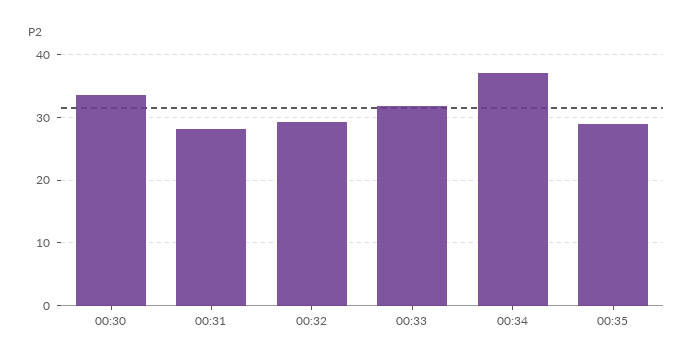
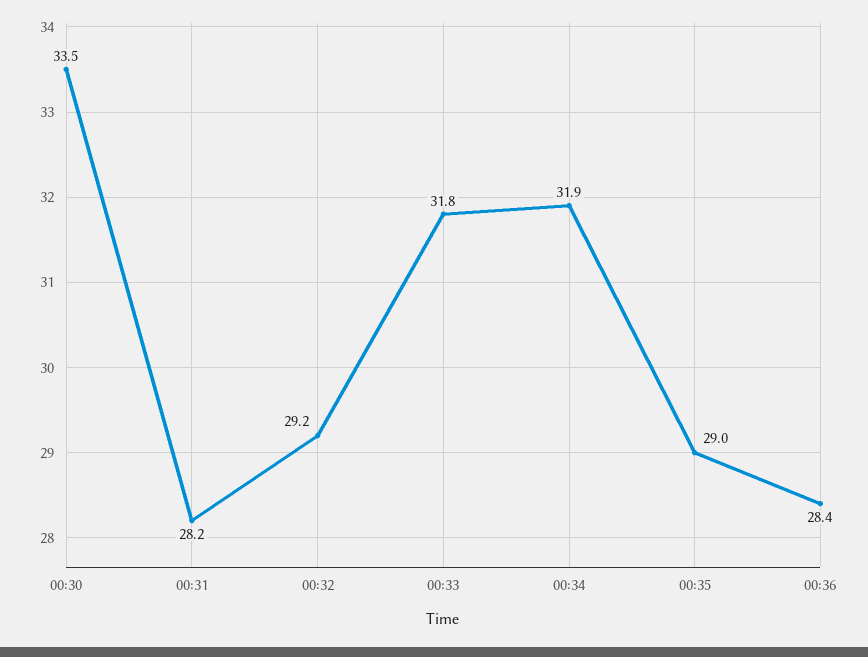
00:34: 37 -> 31.9
00:36: none -> 28.4

